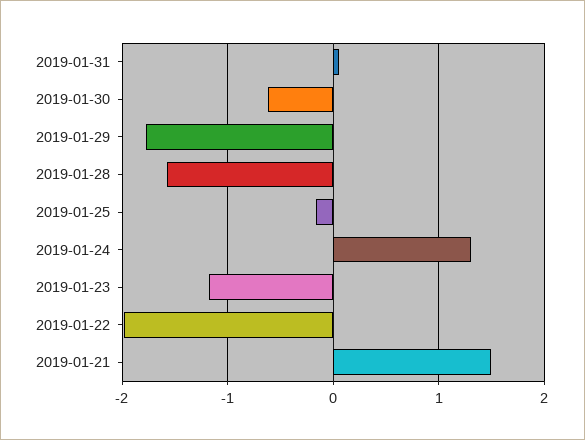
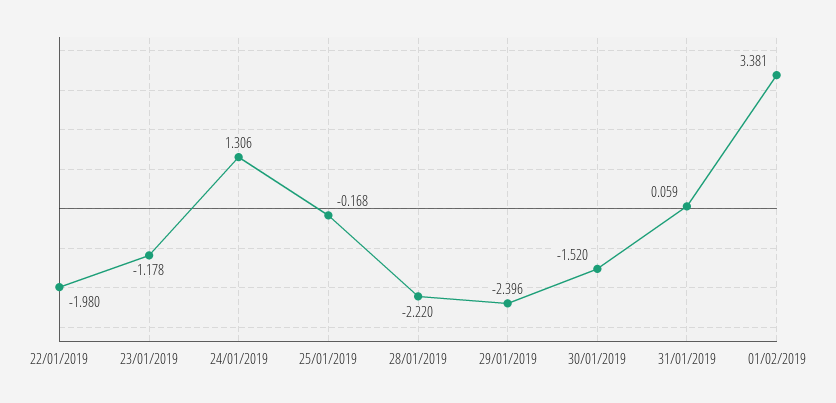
2019-01-30: -0.6 -> -1.52
2019-01-29: -1.8 -> -2.396
2019-01-28: -1.6 -> -2.22
2019-01-21: 1.5 -> none
01/02/2019: none -> 3.381

